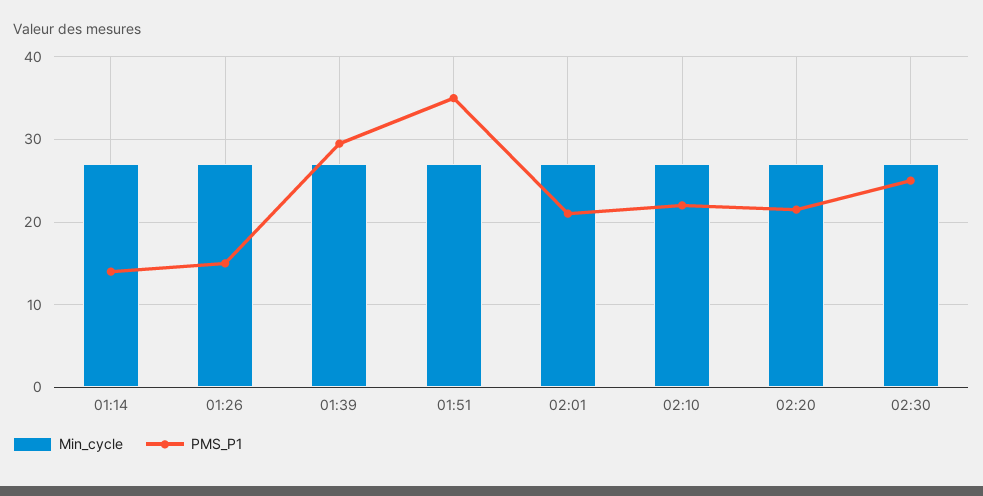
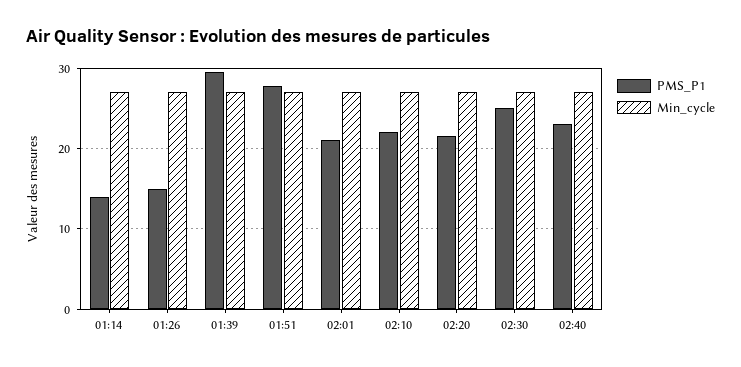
PMS_P1, 01:51: 35 -> 28
PMS_P1, 02:40: none -> 23
Min_cycle, 02:40: none -> 27

